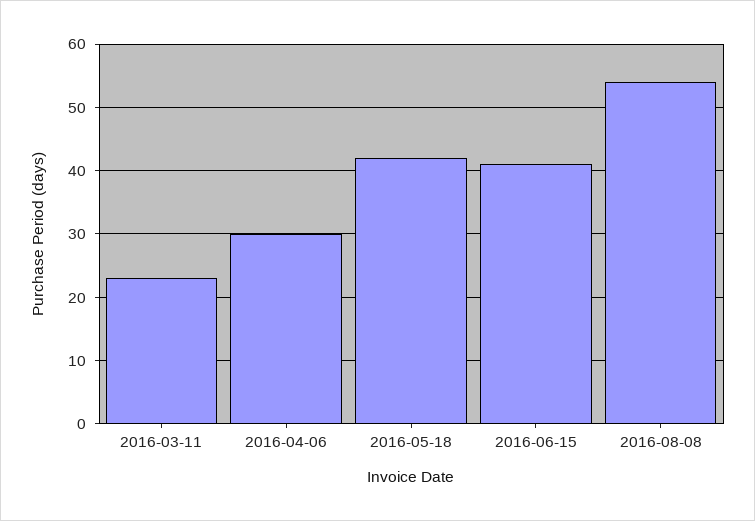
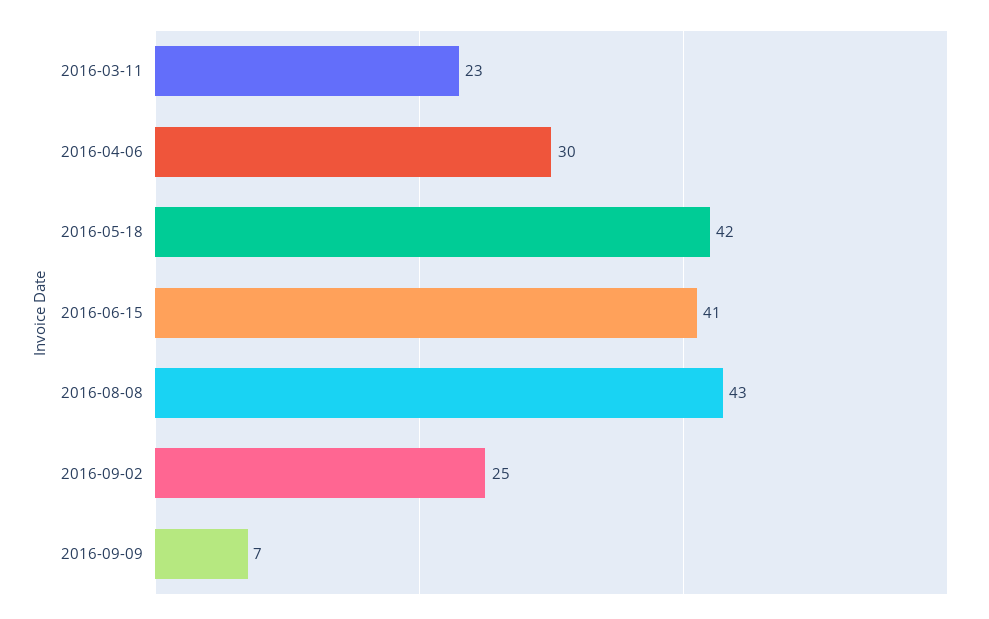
2016-08-08: 54 -> 43
2016-09-02: none -> 25
2016-09-09: none -> 7

